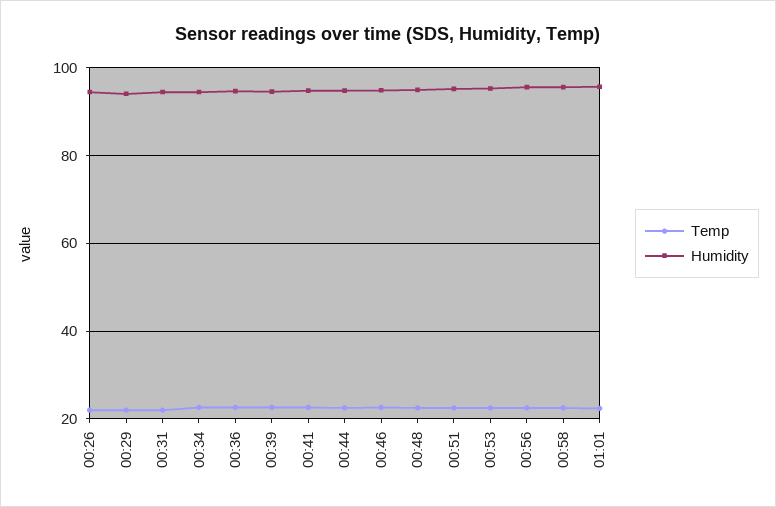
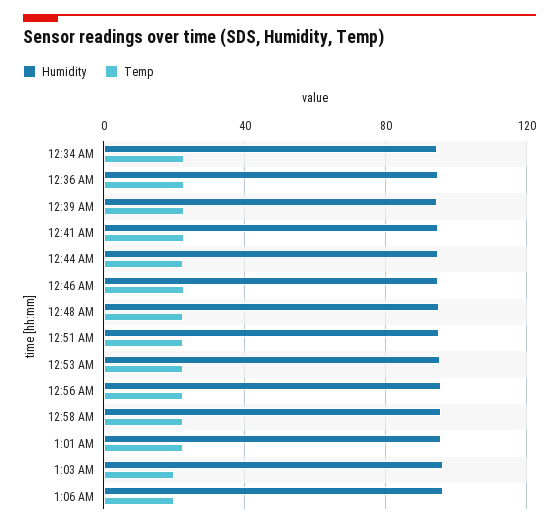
Temp, 00:26: 22 -> none
Humidity, 00:26: 94 -> none
Temp, 00:29: 22 -> none
Humidity, 00:29: 94 -> none
Temp, 00:31: 22 -> none
Humidity, 00:31: 94 -> none
Humidity, 1:03 AM: none -> 95
Temp, 1:03 AM: none -> 20
Humidity, 1:06 AM: none -> 95
Temp, 1:06 AM: none -> 20

